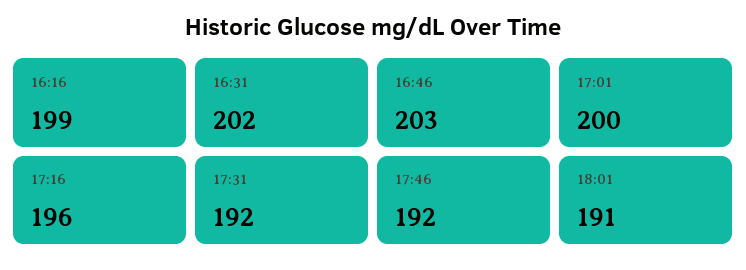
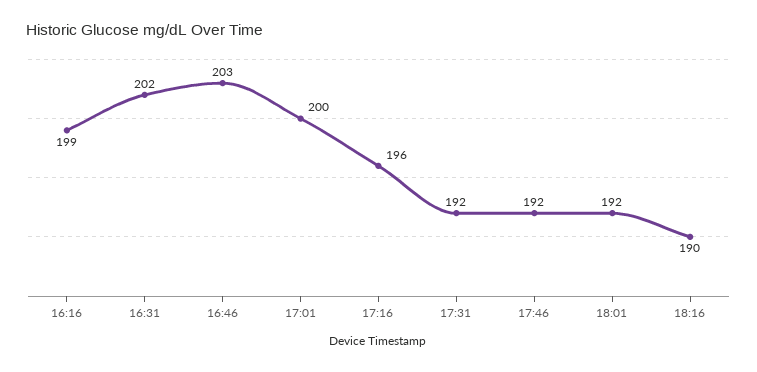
18:01: 191 -> 192
18:16: none -> 190

